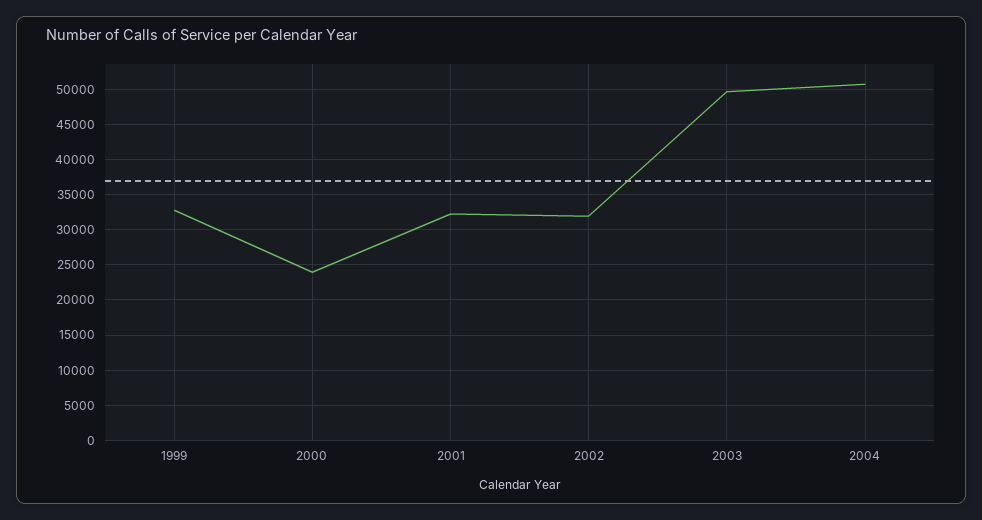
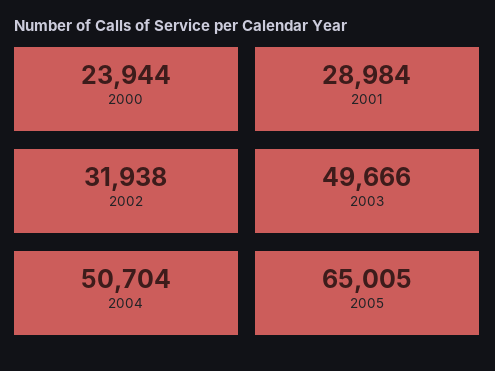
1999: 33000 -> none
2001: 32000 -> 28984
2005: none -> 65005

